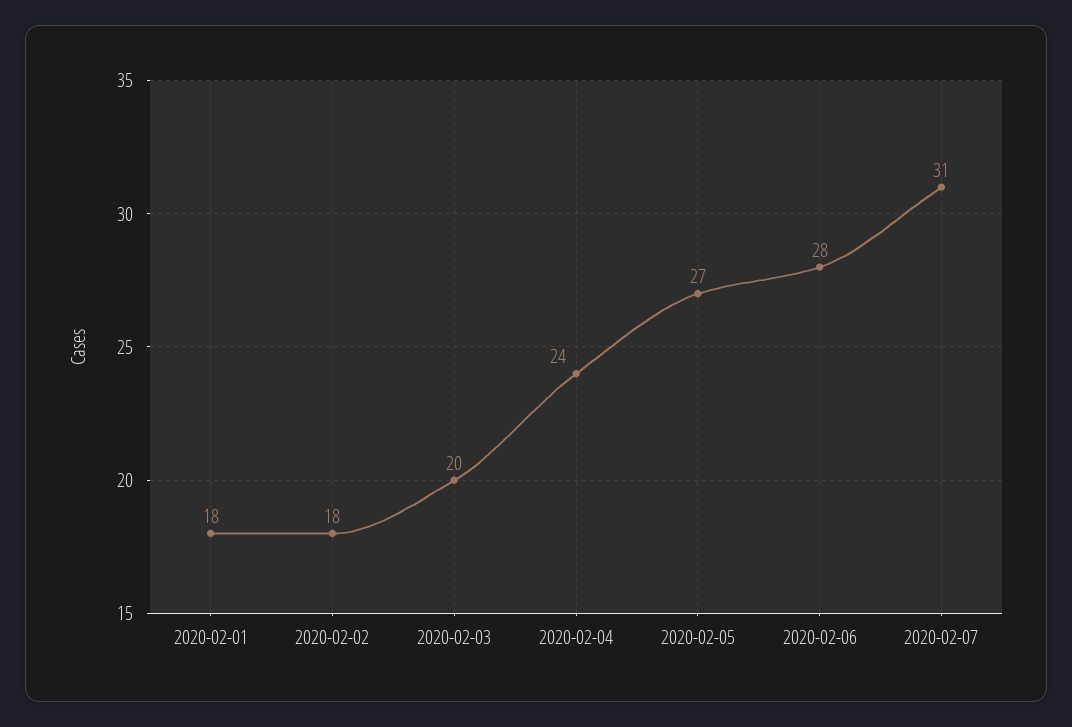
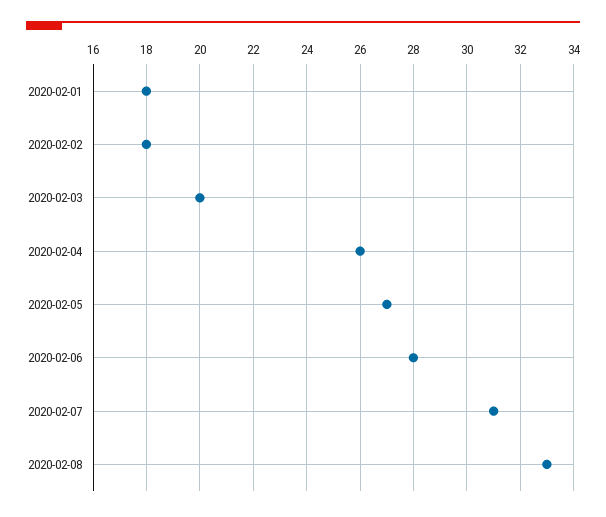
2020-02-04: 24 -> 26
2020-02-08: none -> 33

